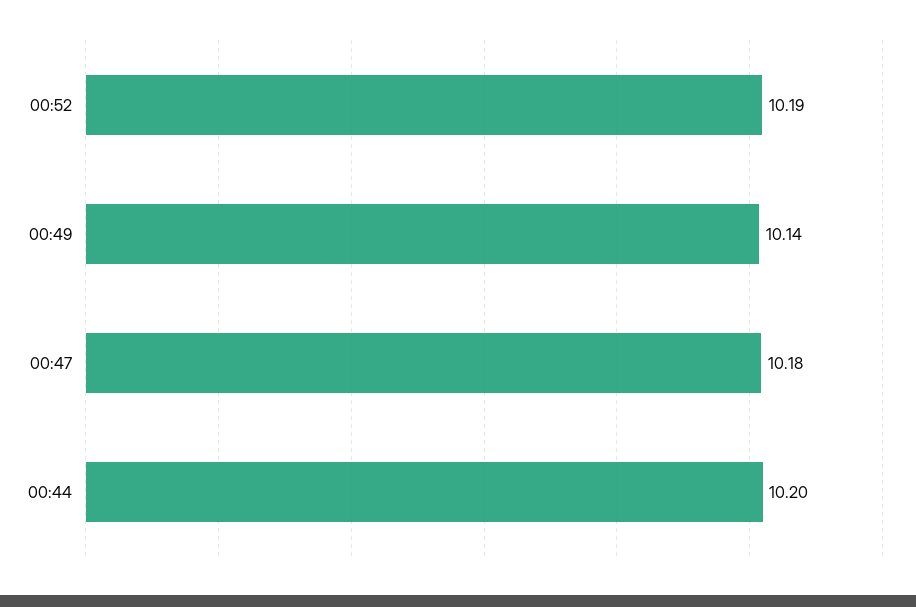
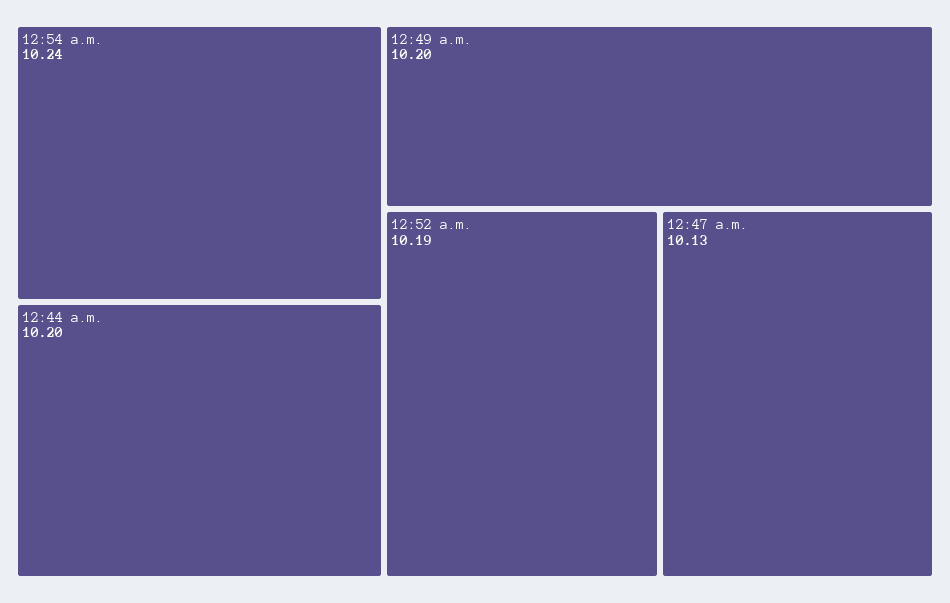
00:49: 10.14 -> 10.2
00:47: 10.18 -> 10.13
12:54 a.m.: none -> 10.24

